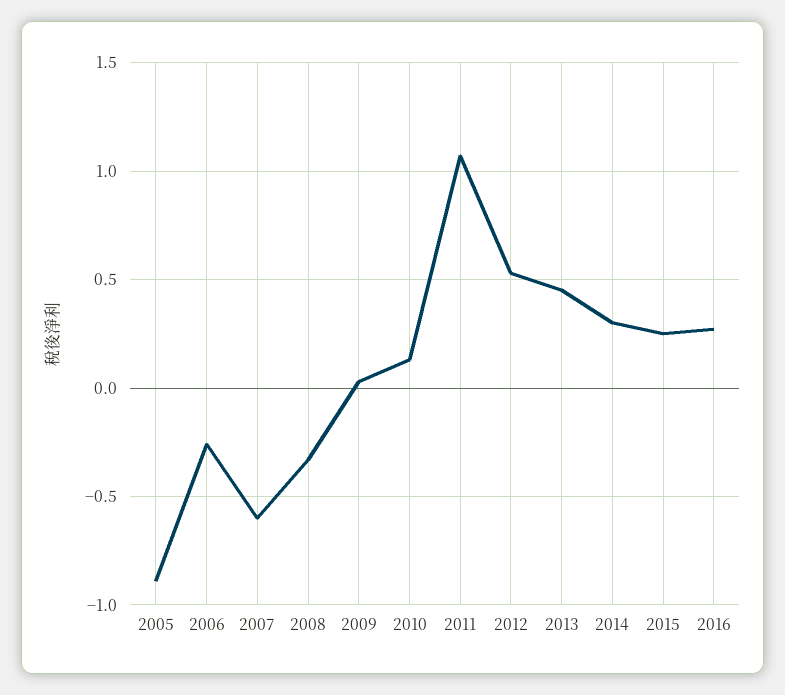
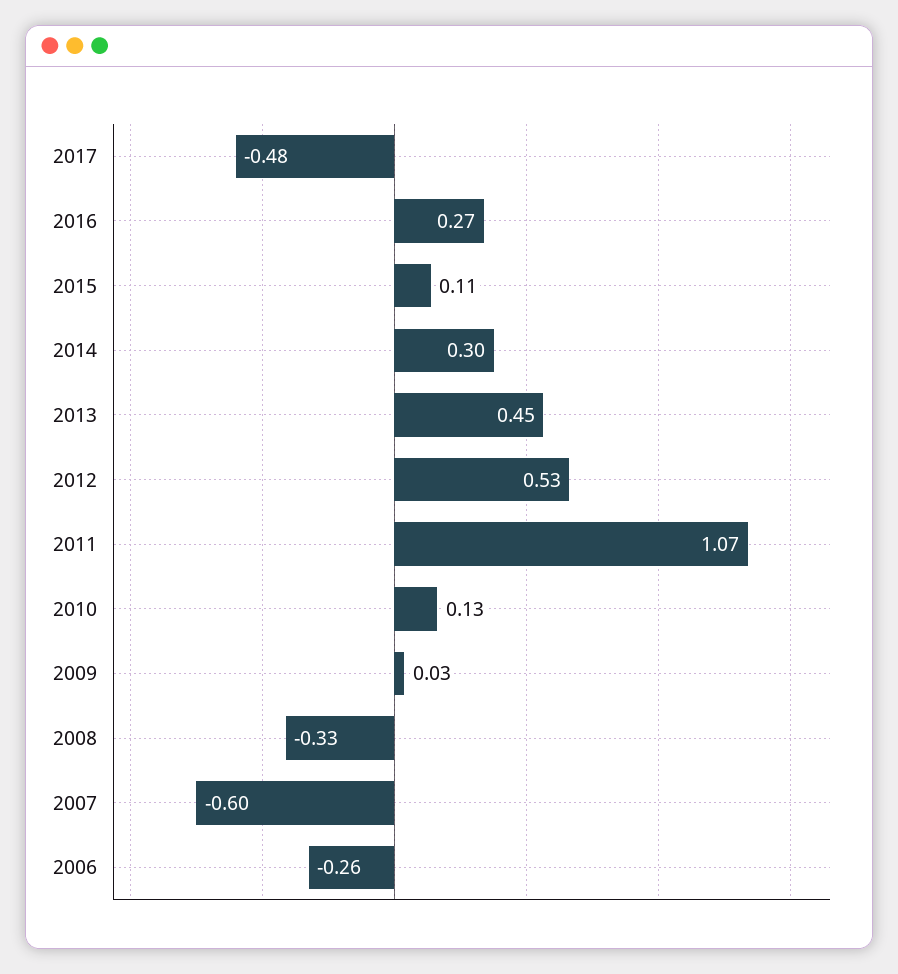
2005: -0.9 -> none
2015: 0.25 -> 0.11
2017: none -> -0.48

